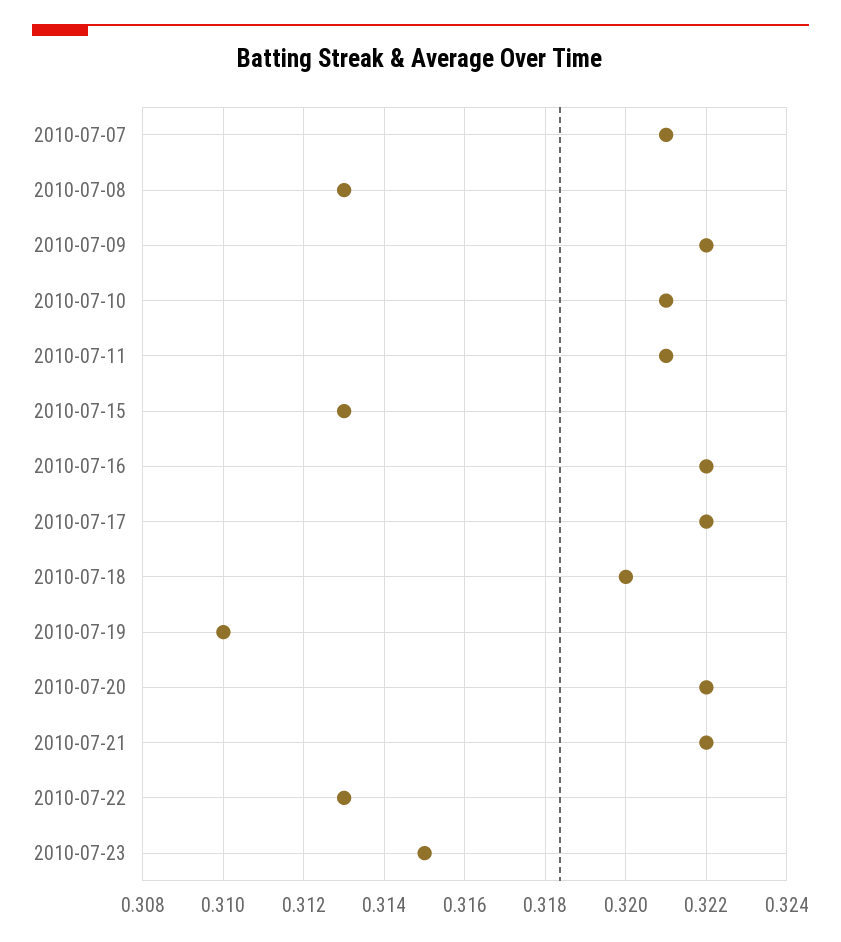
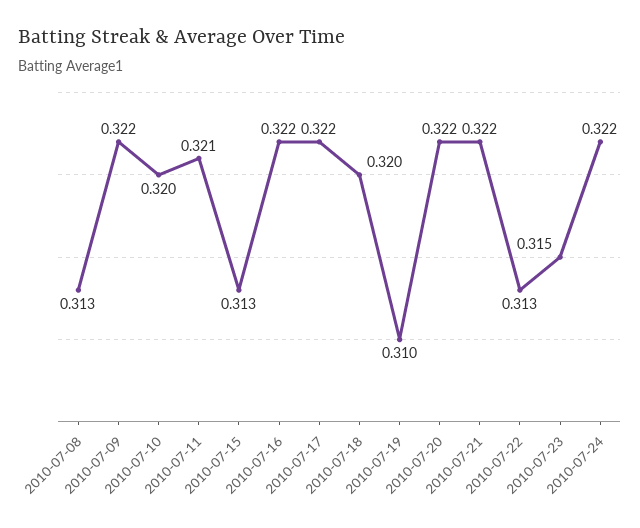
2010-07-07: 0.321 -> none
2010-07-10: 0.321 -> 0.32
2010-07-24: none -> 0.322

